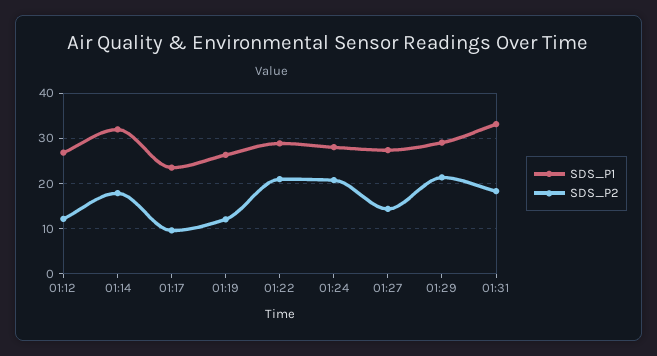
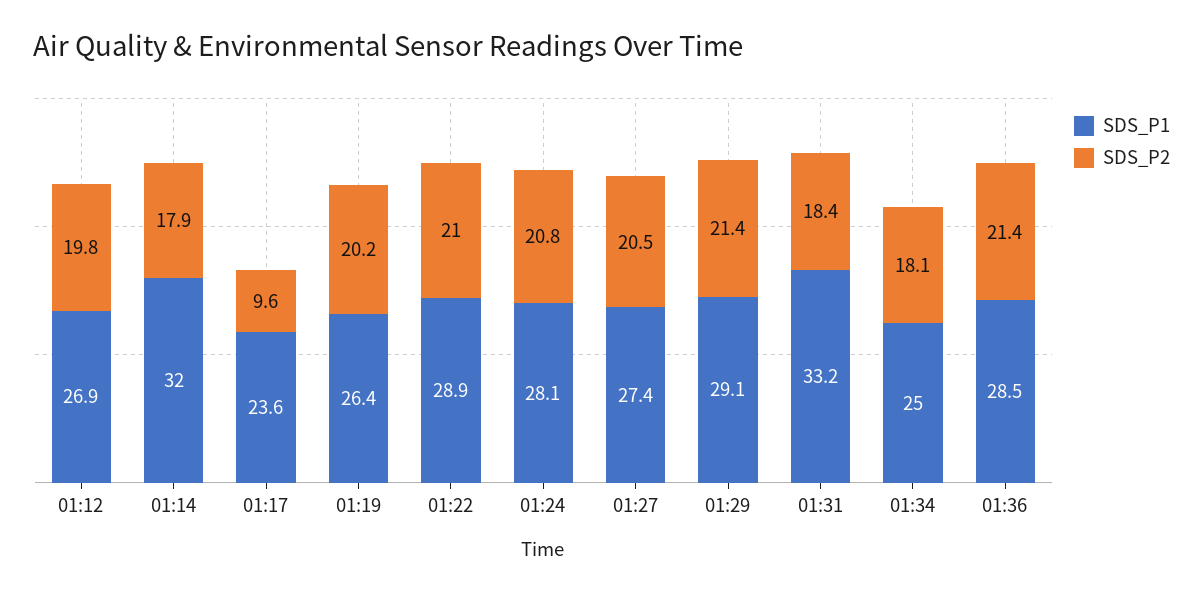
SDS_P2, 01:12: 12 -> 19.8
SDS_P2, 01:19: 12 -> 20.2
SDS_P2, 01:27: 14 -> 20.5
SDS_P1, 01:34: none -> 25
SDS_P2, 01:34: none -> 18.1
SDS_P1, 01:36: none -> 28.5
SDS_P2, 01:36: none -> 21.4

